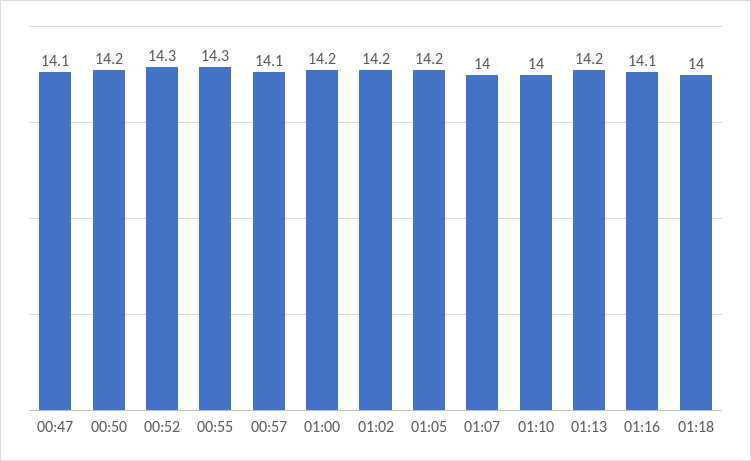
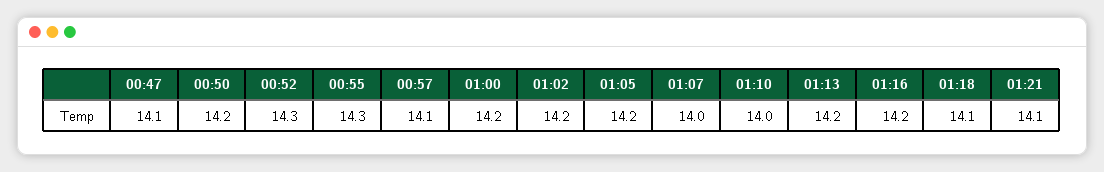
01:16: 14.1 -> 14.2
01:18: 14 -> 14.1
01:21: none -> 14.1

